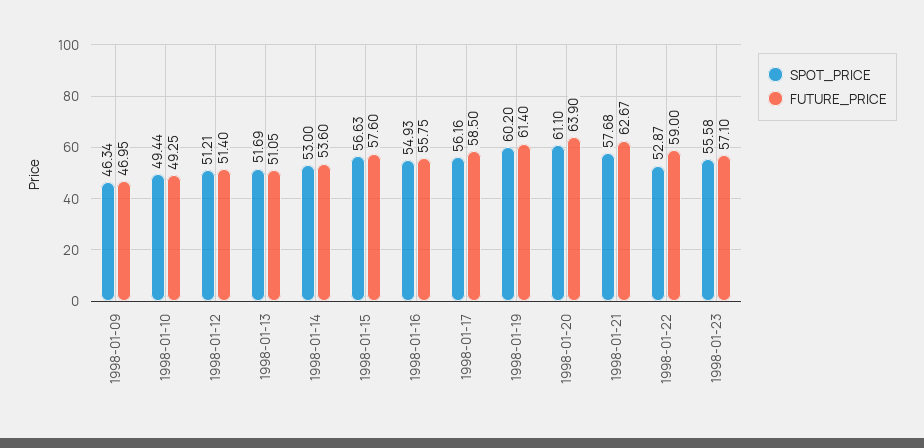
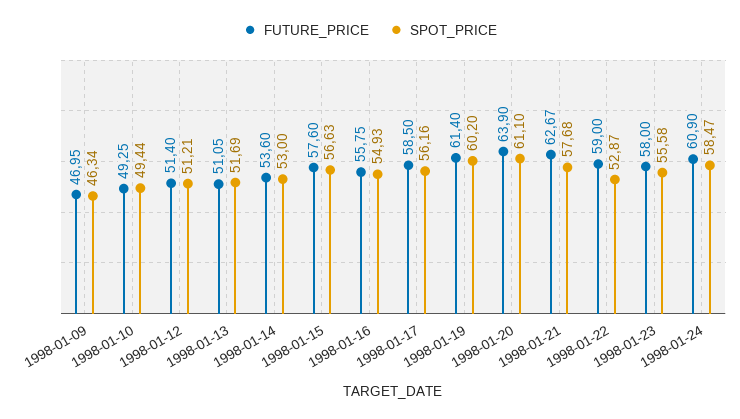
FUTURE_PRICE, 1998-01-23: 57.1 -> 58
FUTURE_PRICE, 1998-01-24: none -> 60.9
SPOT_PRICE, 1998-01-24: none -> 58.47

